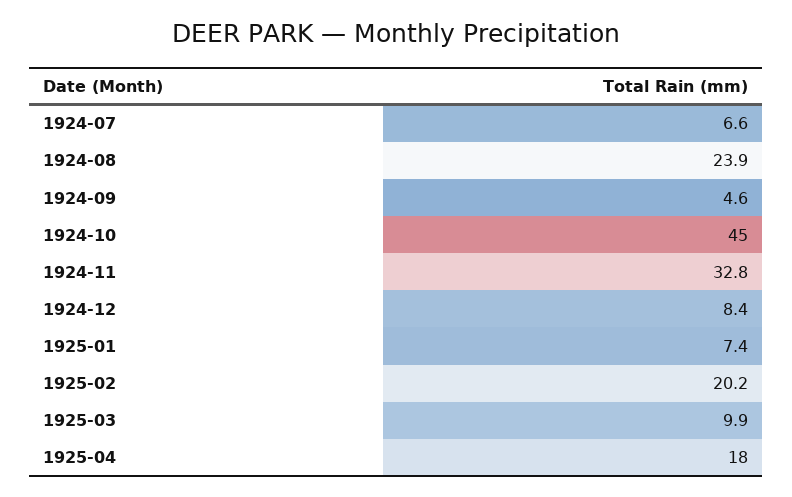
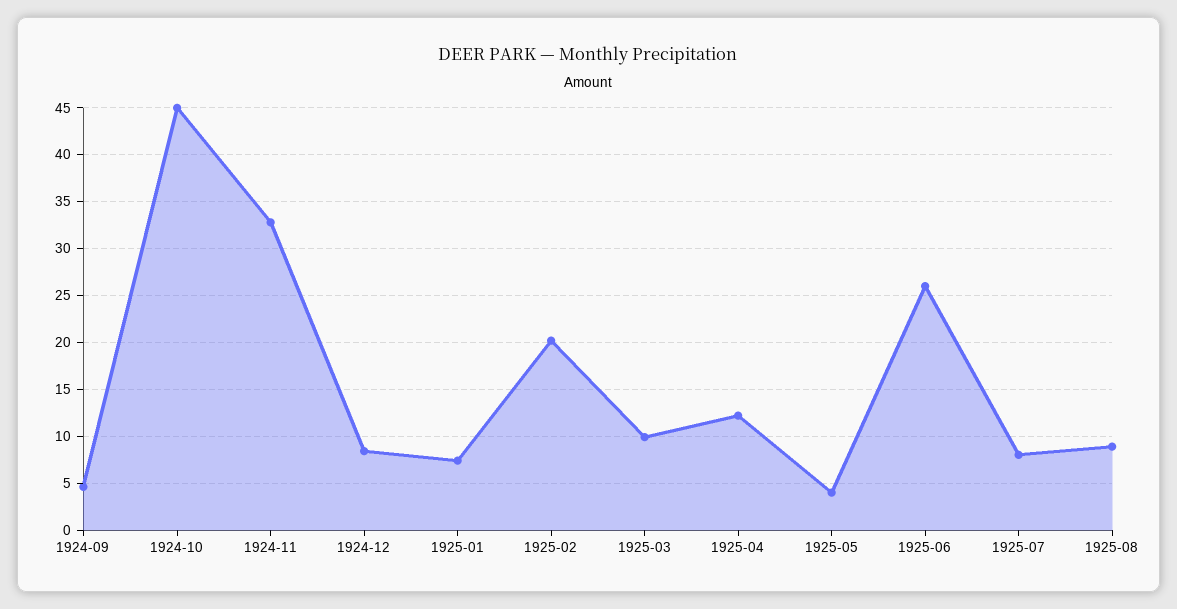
1924-07: 6.6 -> none
1924-08: 23.9 -> none
1925-04: 18 -> 12
1925-05: none -> 4
1925-06: none -> 26
1925-07: none -> 8
1925-08: none -> 9

